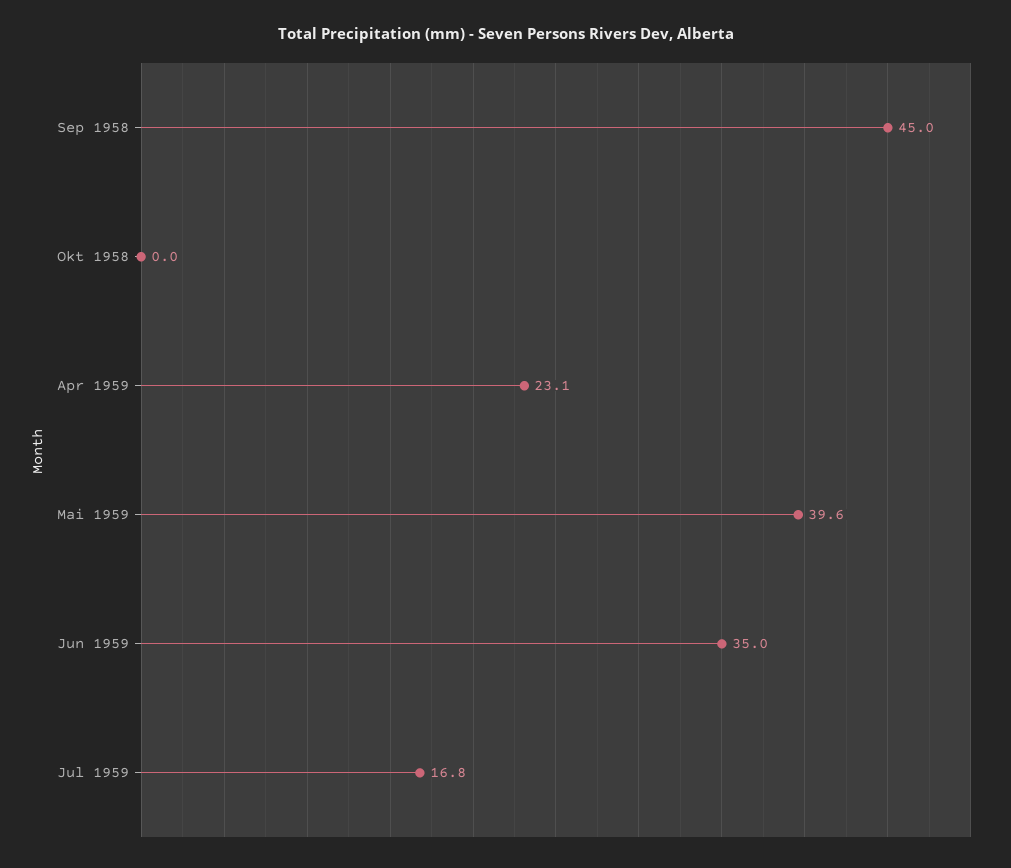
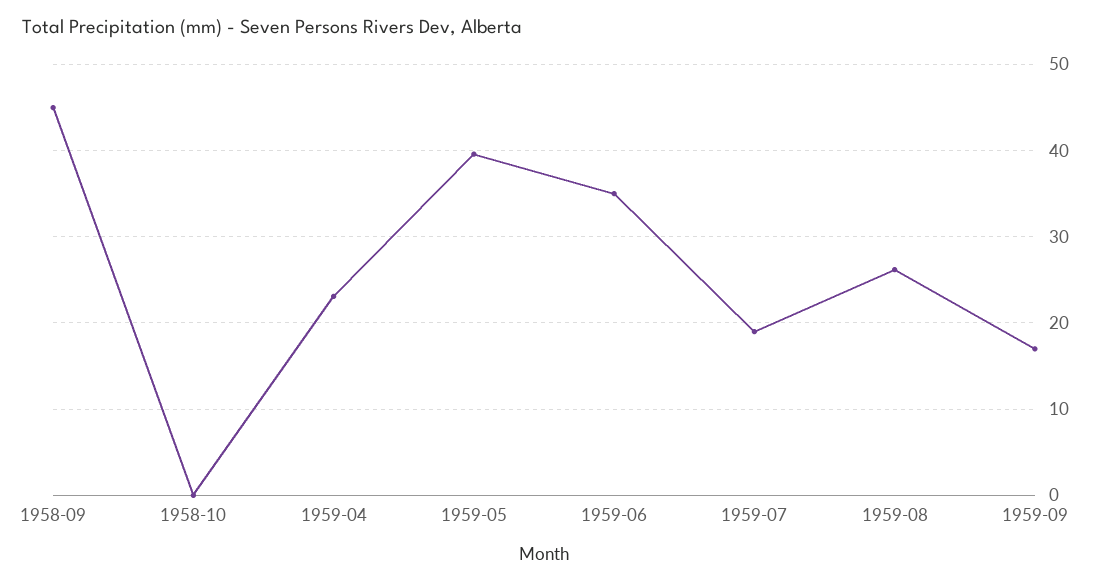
Jul 1959: 16.8 -> 19
1959-08: none -> 26
1959-09: none -> 17

